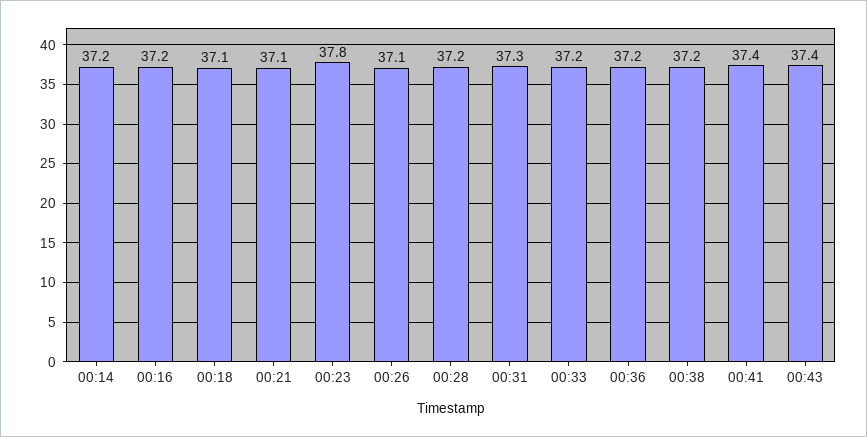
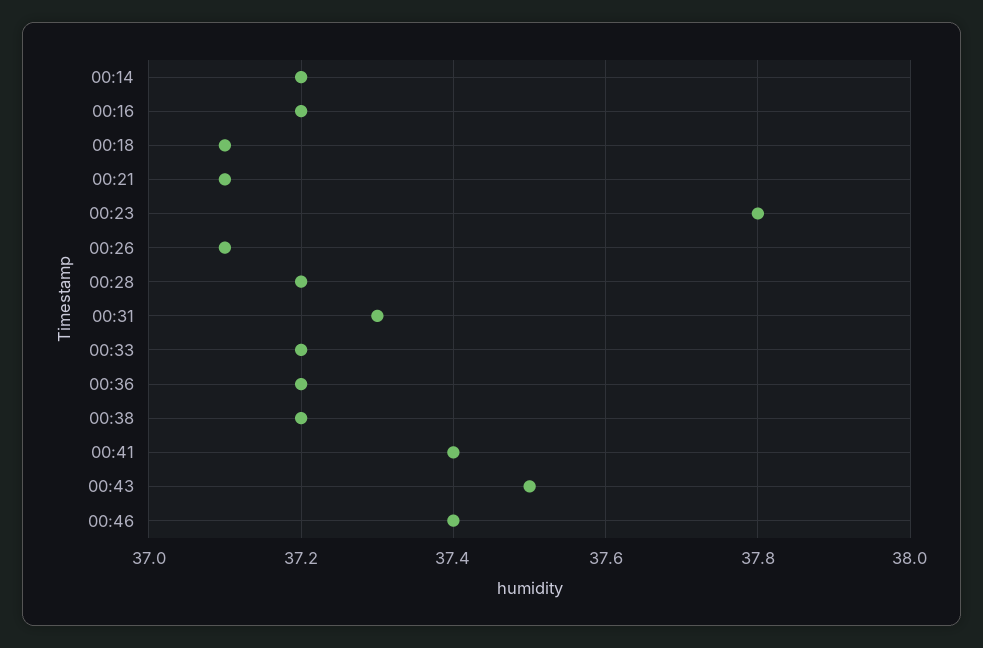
00:43: 37.4 -> 37.5
00:46: none -> 37.4

